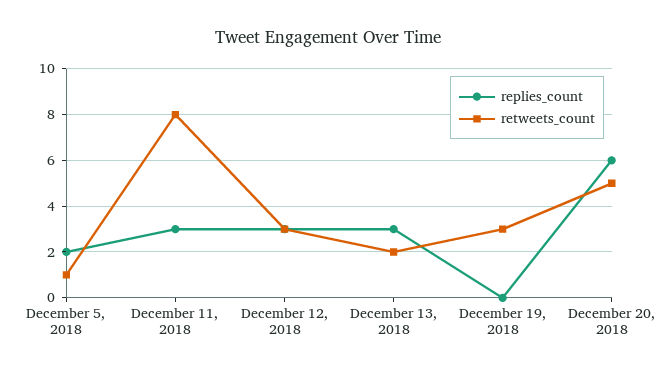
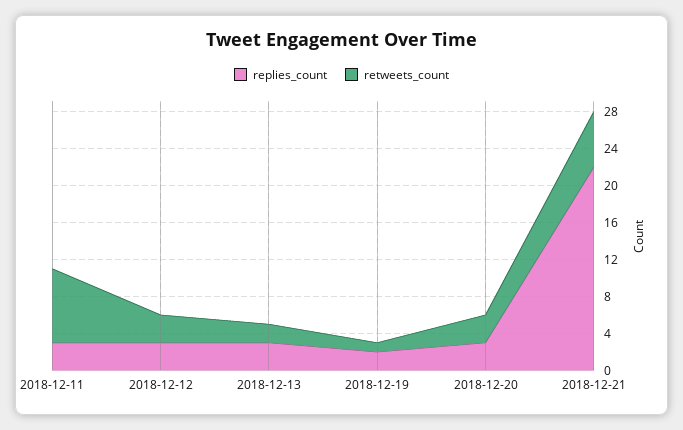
replies_count, December 5, 2018: 2 -> none
retweets_count, December 5, 2018: 1 -> none
replies_count, December 19, 2018: 0 -> 2
retweets_count, December 19, 2018: 3 -> 1
replies_count, December 20, 2018: 6 -> 3
retweets_count, December 20, 2018: 5 -> 3
replies_count, 2018-12-21: none -> 22
retweets_count, 2018-12-21: none -> 6

